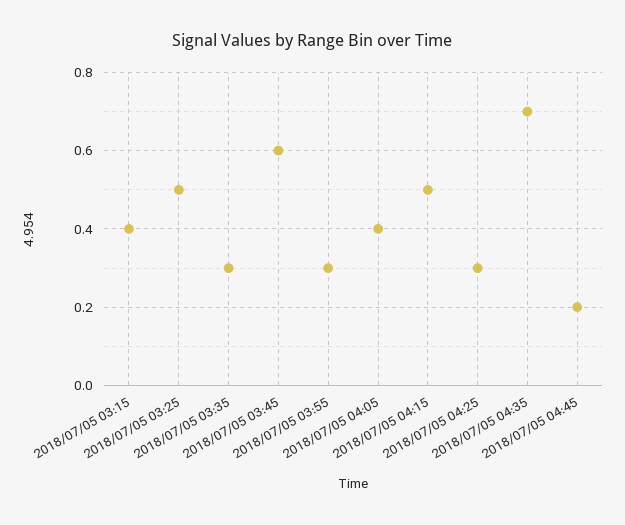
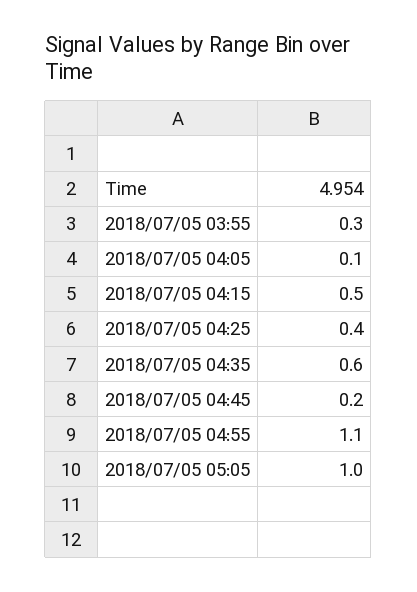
2018/07/05 03:15: 0.4 -> none
2018/07/05 03:25: 0.5 -> none
2018/07/05 03:35: 0.3 -> none
2018/07/05 03:45: 0.6 -> none
2018/07/05 04:05: 0.4 -> 0.1
2018/07/05 04:25: 0.3 -> 0.4
2018/07/05 04:35: 0.7 -> 0.6
2018/07/05 04:55: none -> 1.1
2018/07/05 05:05: none -> 1

